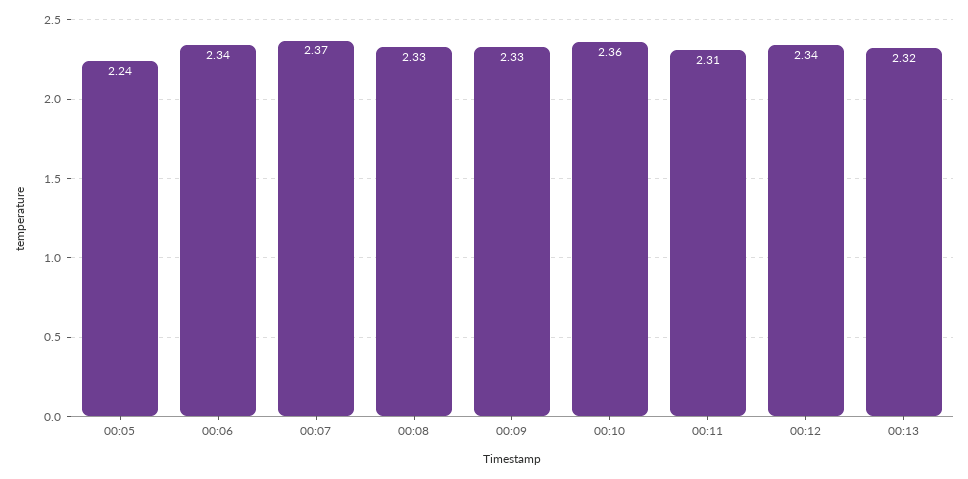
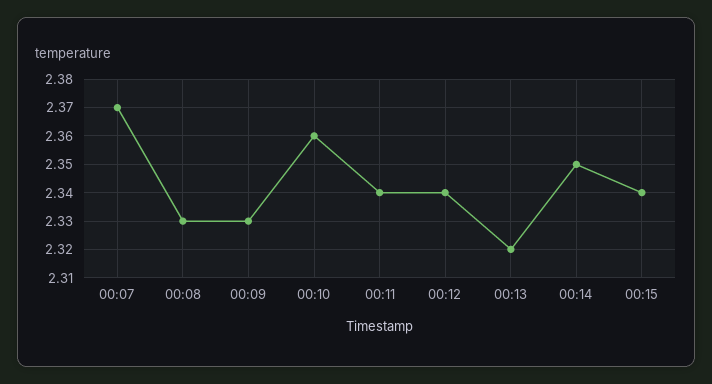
00:05: 2.24 -> none
00:06: 2.34 -> none
00:11: 2.31 -> 2.34
00:14: none -> 2.35
00:15: none -> 2.34

